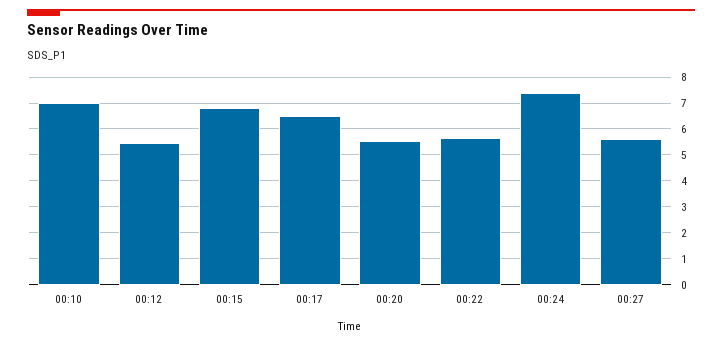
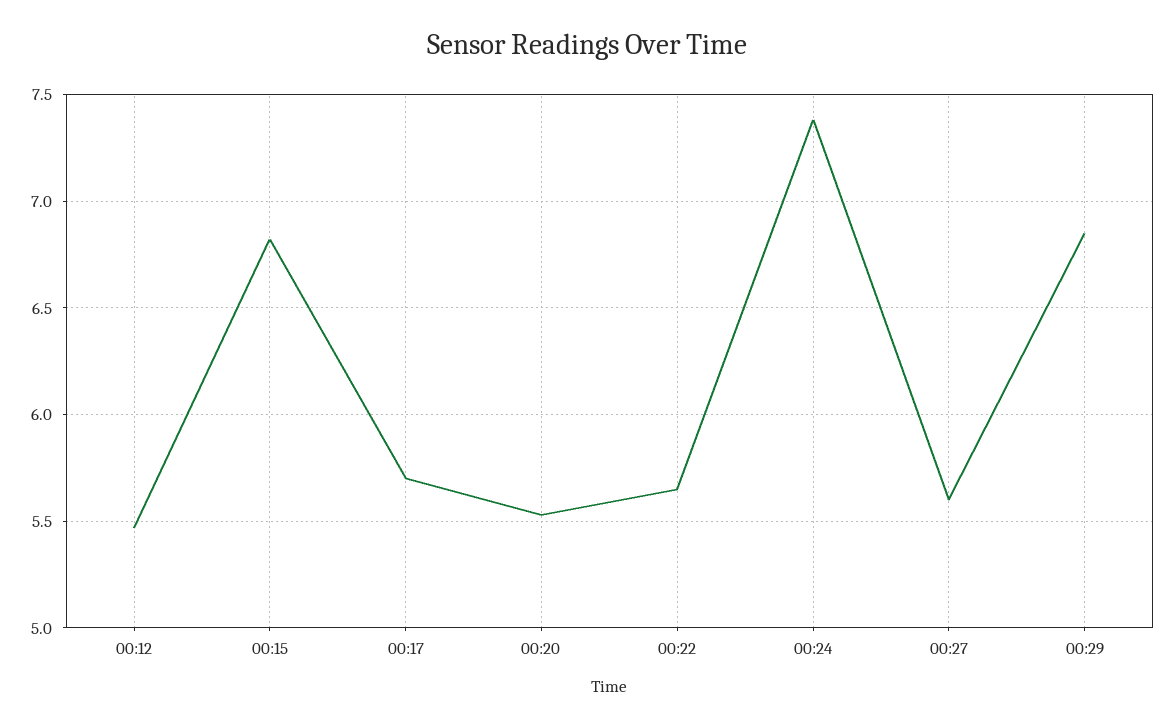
00:10: 7 -> none
00:17: 6.5 -> 5.7
00:29: none -> 6.85

